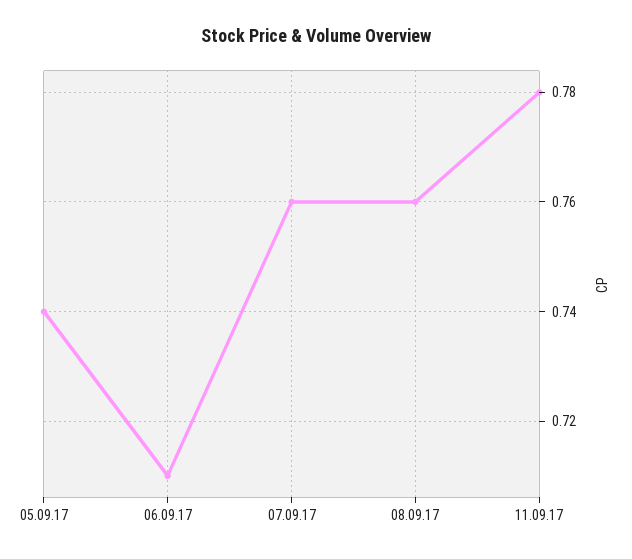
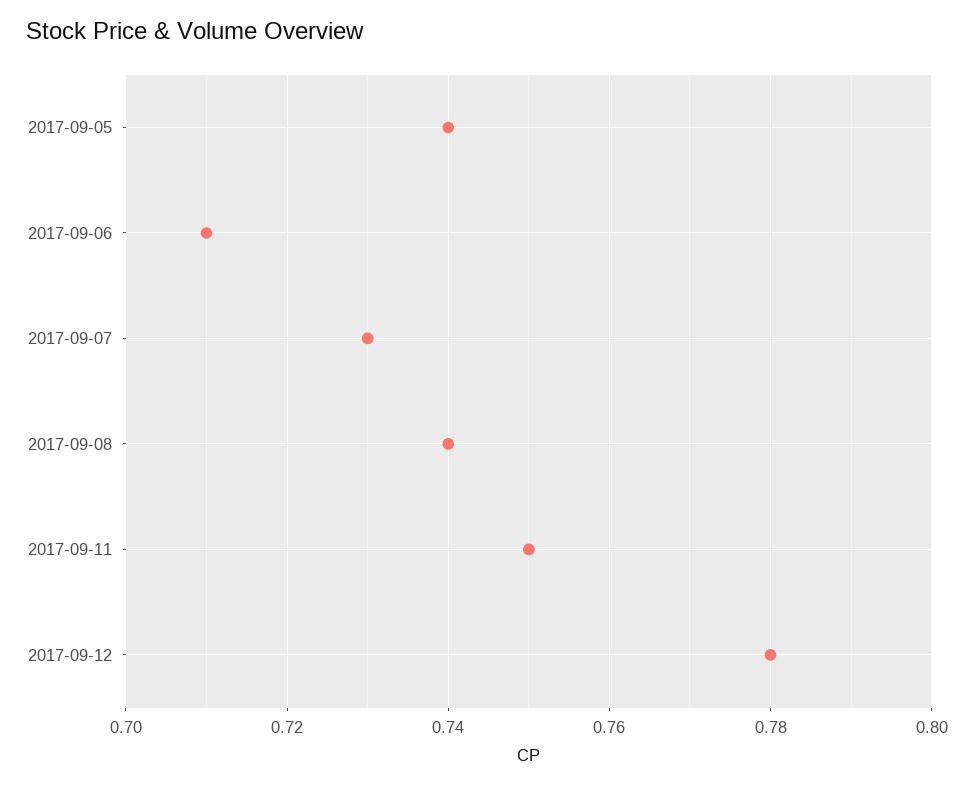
07.09.17: 0.76 -> 0.73
08.09.17: 0.76 -> 0.74
11.09.17: 0.78 -> 0.75
2017-09-12: none -> 0.78

